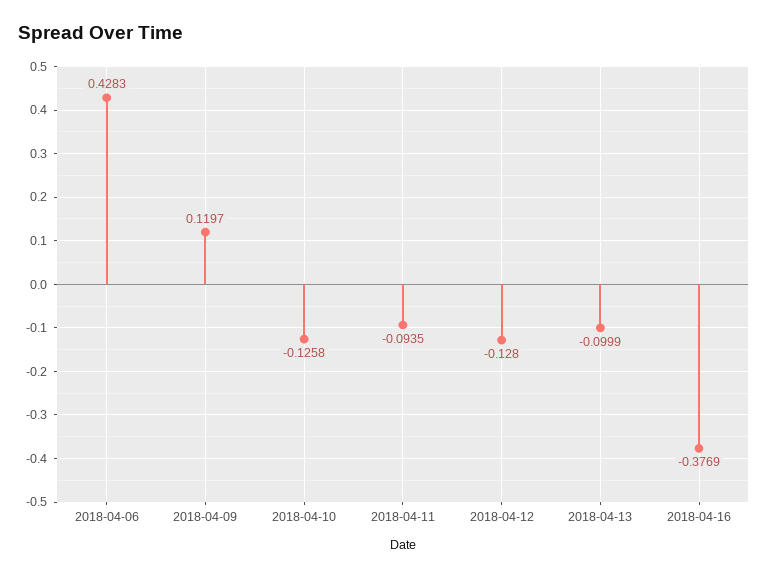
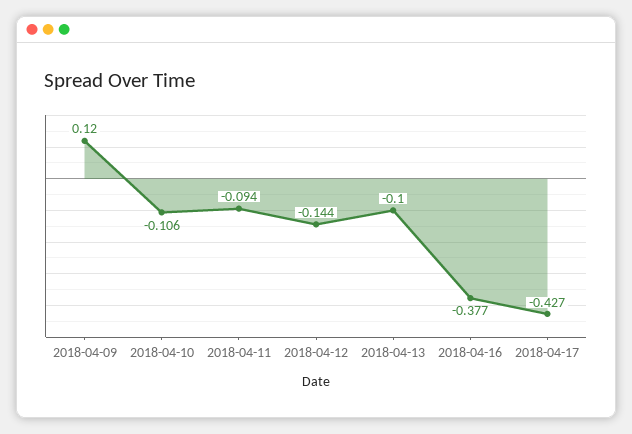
2018-04-06: 0.4283 -> none
2018-04-10: -0.1258 -> -0.106
2018-04-12: -0.128 -> -0.144
2018-04-17: none -> -0.427

